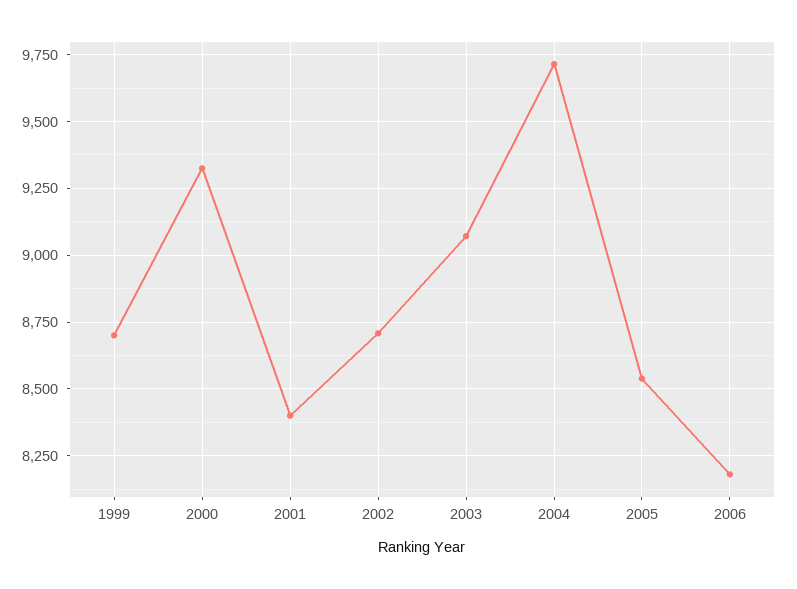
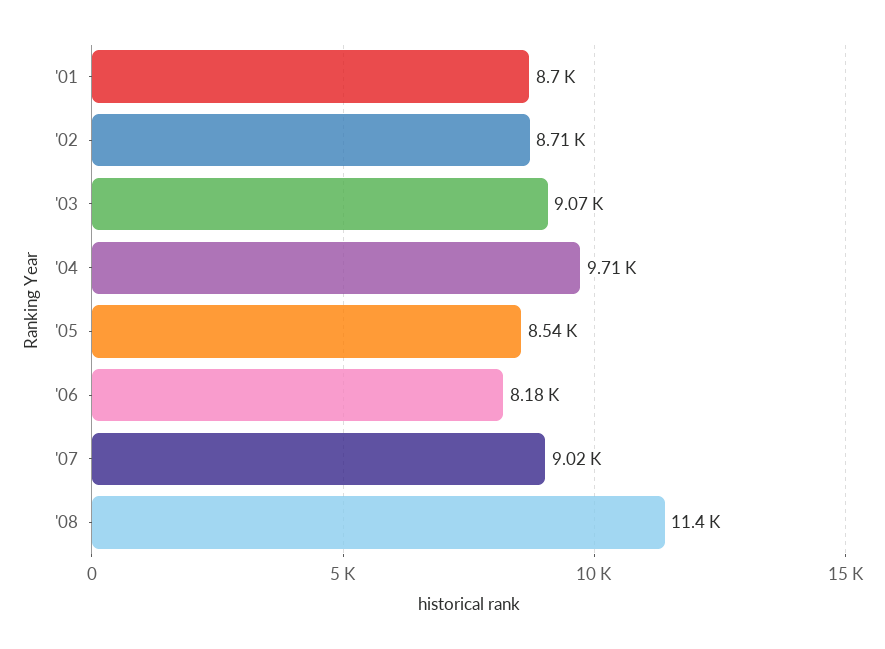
1999: 8700 -> none
2000: 9325 -> none
2001: 8400 -> 8700
'07: none -> 9020
'08: none -> 11400

